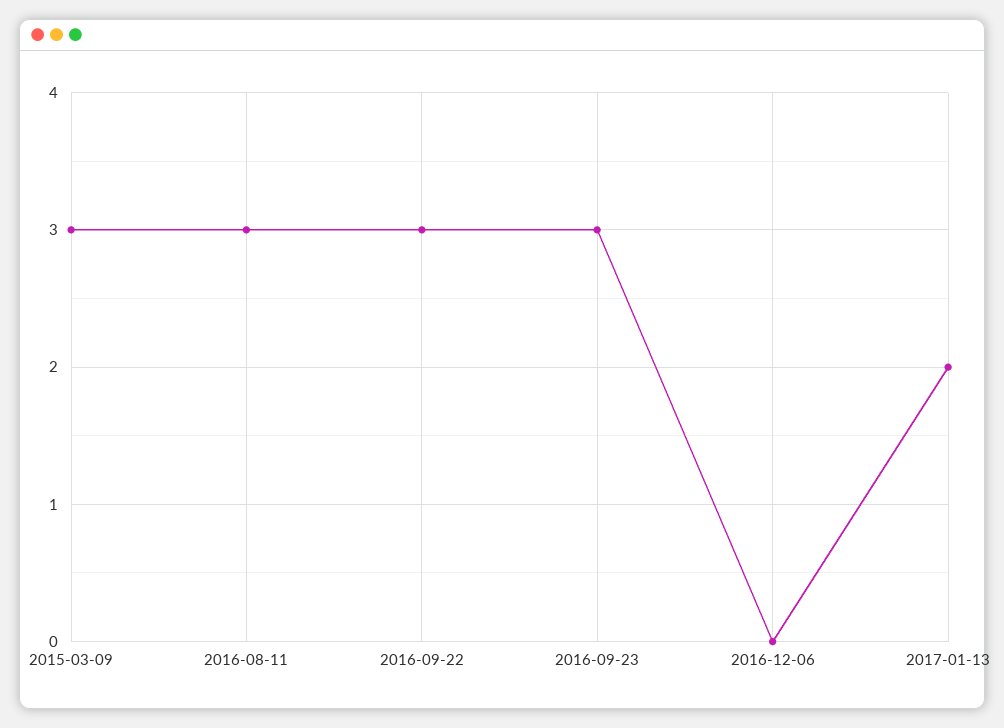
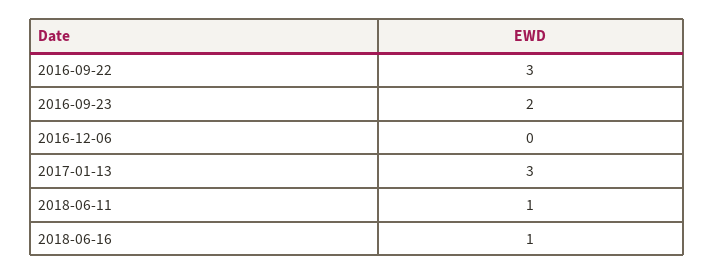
2015-03-09: 3 -> none
2016-08-11: 3 -> none
2016-09-23: 3 -> 2
2017-01-13: 2 -> 3
2018-06-11: none -> 1
2018-06-16: none -> 1

